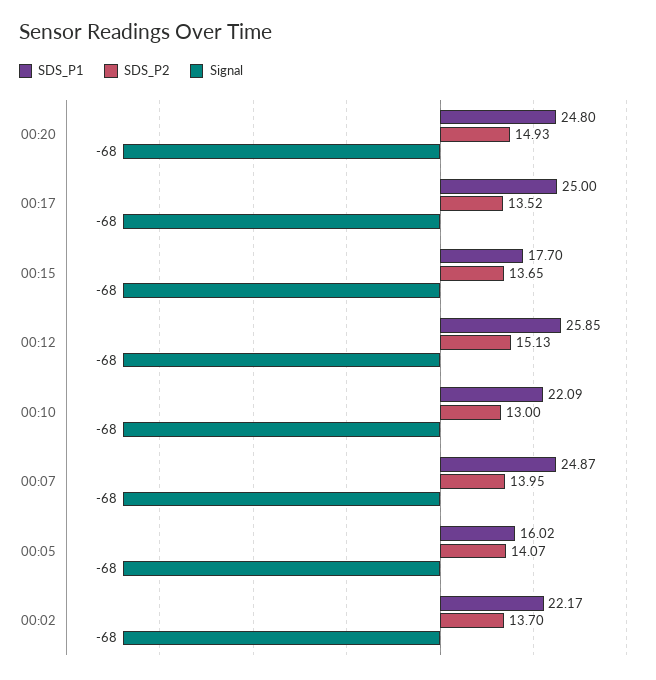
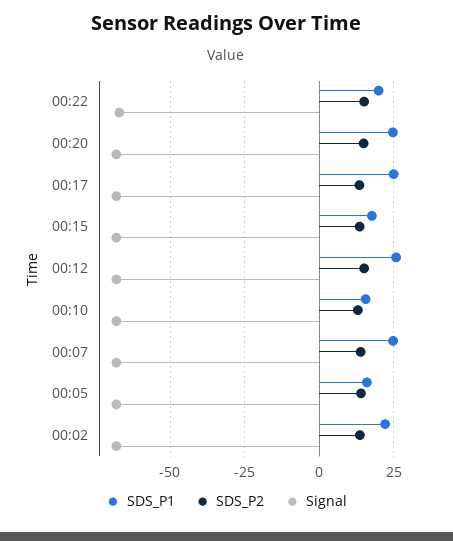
SDS_P1, 00:10: 22.09 -> 15
SDS_P1, 00:22: none -> 20
SDS_P2, 00:22: none -> 15
Signal, 00:22: none -> -67.5

